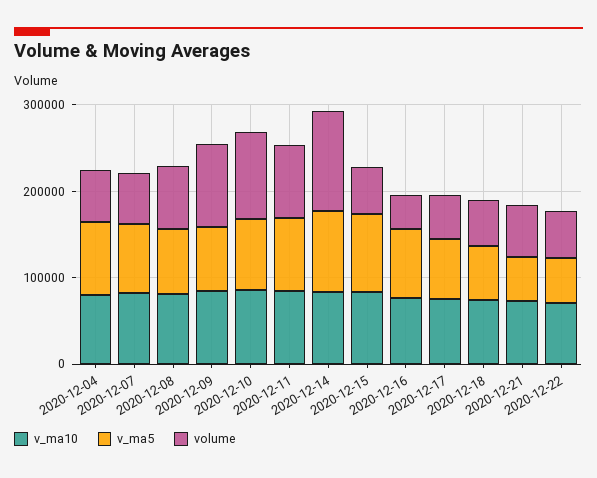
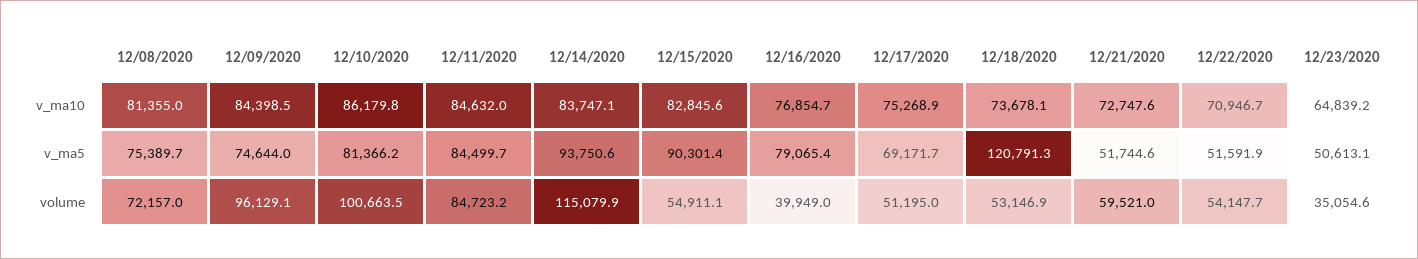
v_ma10, 2020-12-04: 80000 -> none
v_ma5, 2020-12-04: 80000 -> none
volume, 2020-12-04: 60000 -> none
v_ma10, 2020-12-07: 80000 -> none
v_ma5, 2020-12-07: 80000 -> none
volume, 2020-12-07: 60000 -> none
v_ma5, 2020-12-18: 60000 -> 120791.3
v_ma10, 12/23/2020: none -> 64839.2
v_ma5, 12/23/2020: none -> 50613.1
volume, 12/23/2020: none -> 35054.6

